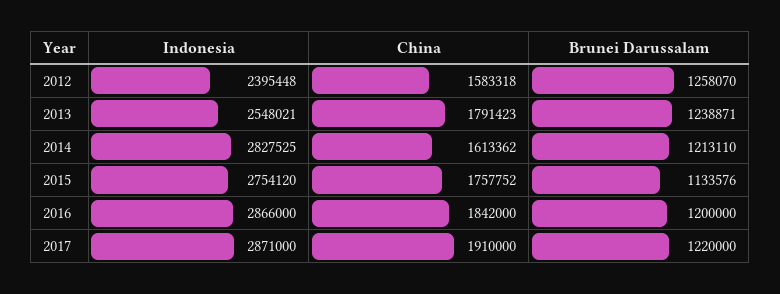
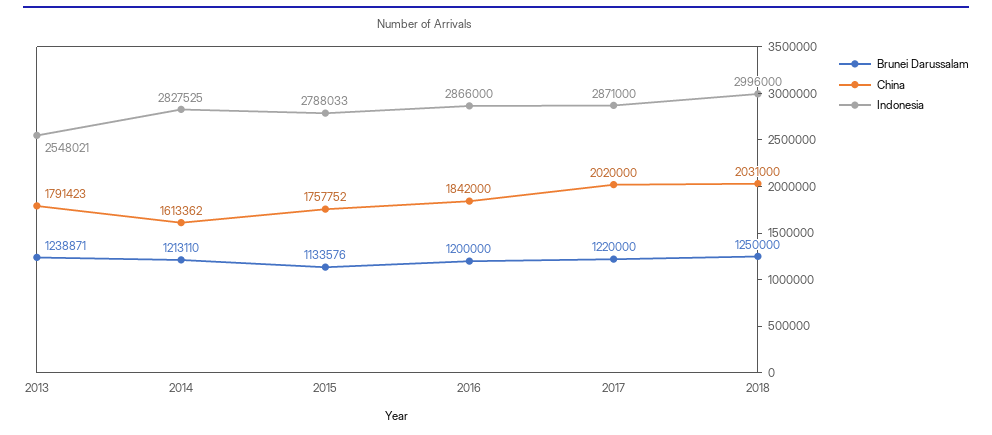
Indonesia, 2012: 2395448 -> none
China, 2012: 1583318 -> none
Brunei Darussalam, 2012: 1258070 -> none
Indonesia, 2015: 2754120 -> 2788033
China, 2017: 1910000 -> 2020000
Brunei Darussalam, 2018: none -> 1250000
China, 2018: none -> 2031000
Indonesia, 2018: none -> 2996000

